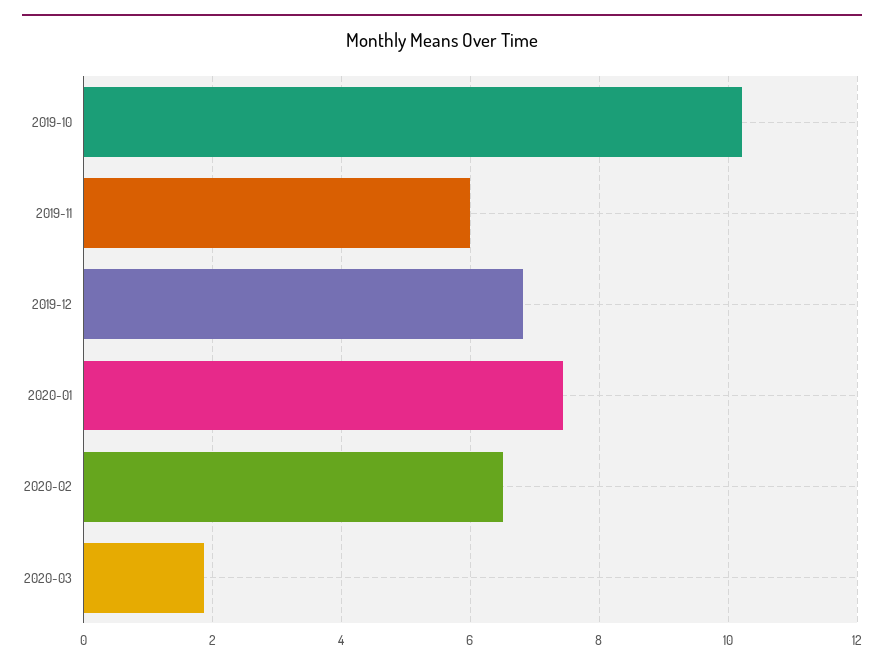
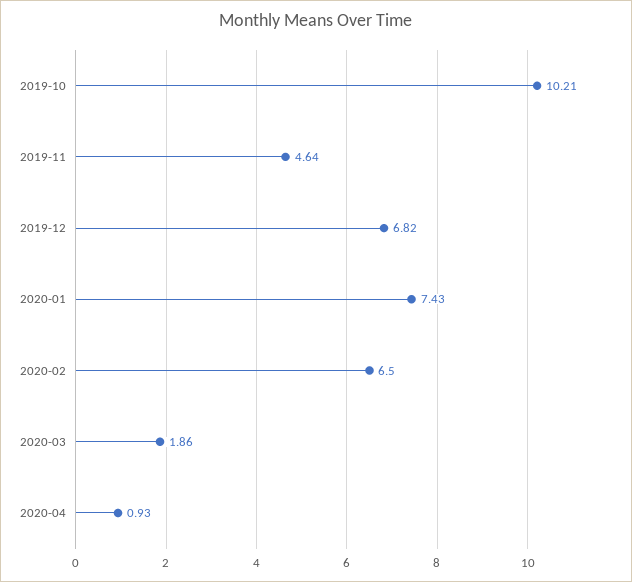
2019-11: 6 -> 4.64
2020-04: none -> 0.93

